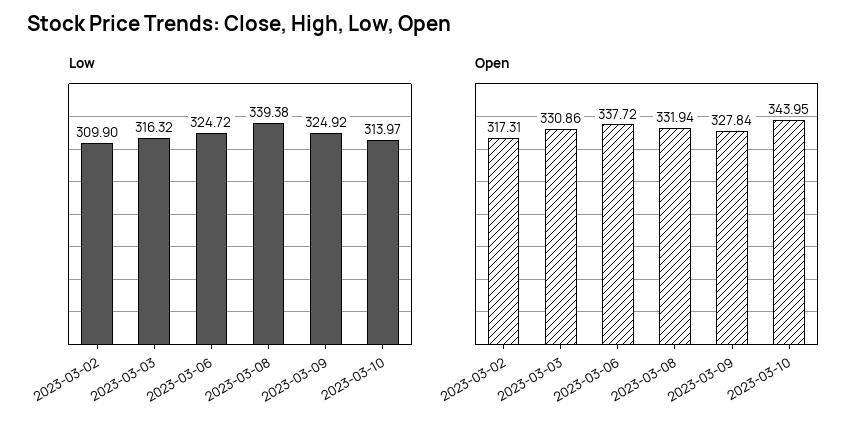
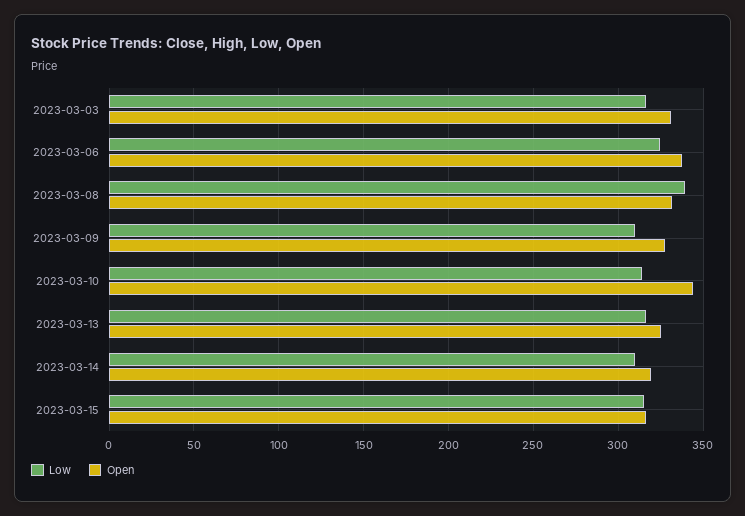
Low, 2023-03-02: 309.9 -> none
Low, 2023-03-09: 324.92 -> 310
Open, 2023-03-02: 317.31 -> none
Low, 2023-03-13: none -> 315
Open, 2023-03-13: none -> 325
Low, 2023-03-14: none -> 310
Open, 2023-03-14: none -> 320
Low, 2023-03-15: none -> 315
Open, 2023-03-15: none -> 315

